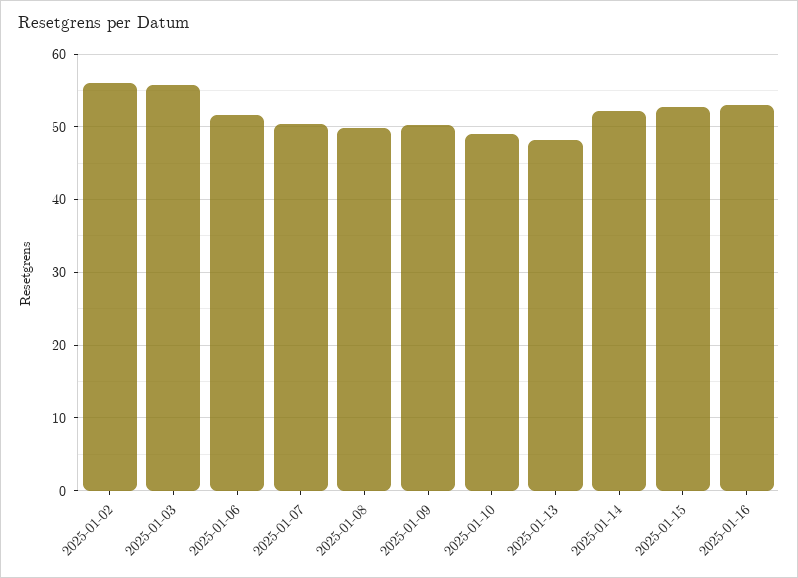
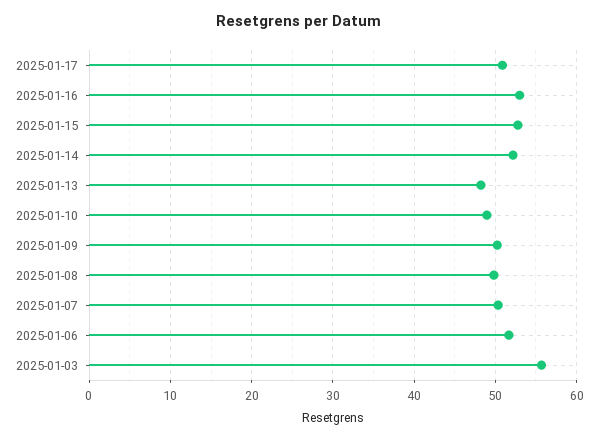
2025-01-02: 56 -> none
2025-01-17: none -> 51

